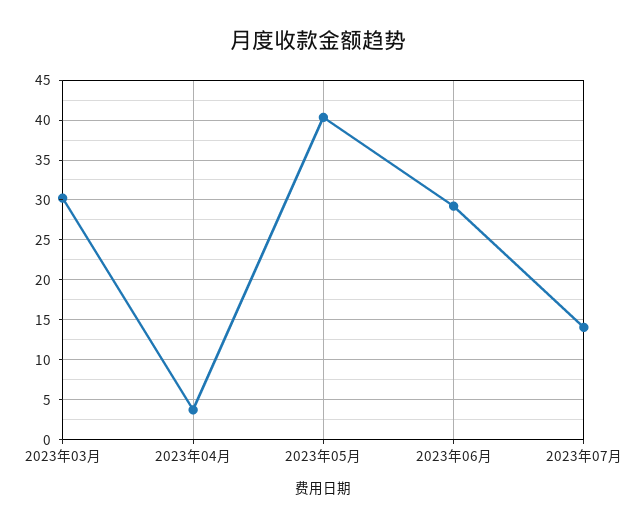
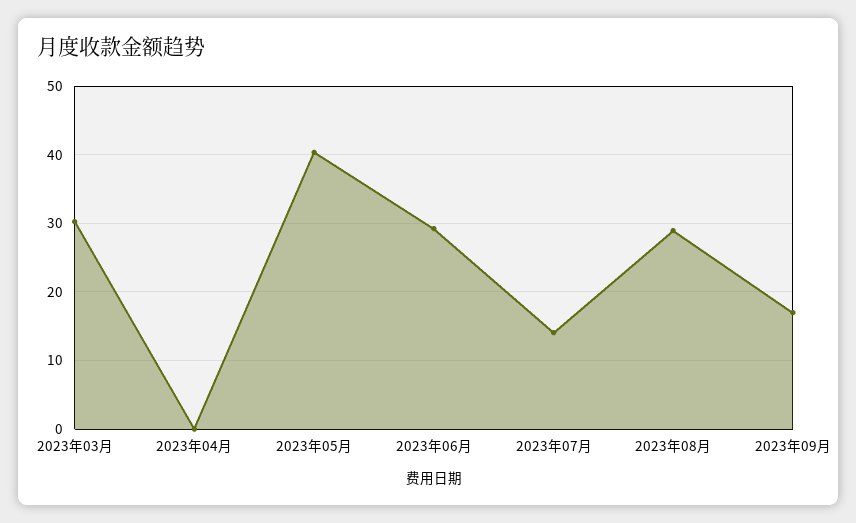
2023年04月: 4 -> 0
2023年08月: none -> 29
2023年09月: none -> 17

